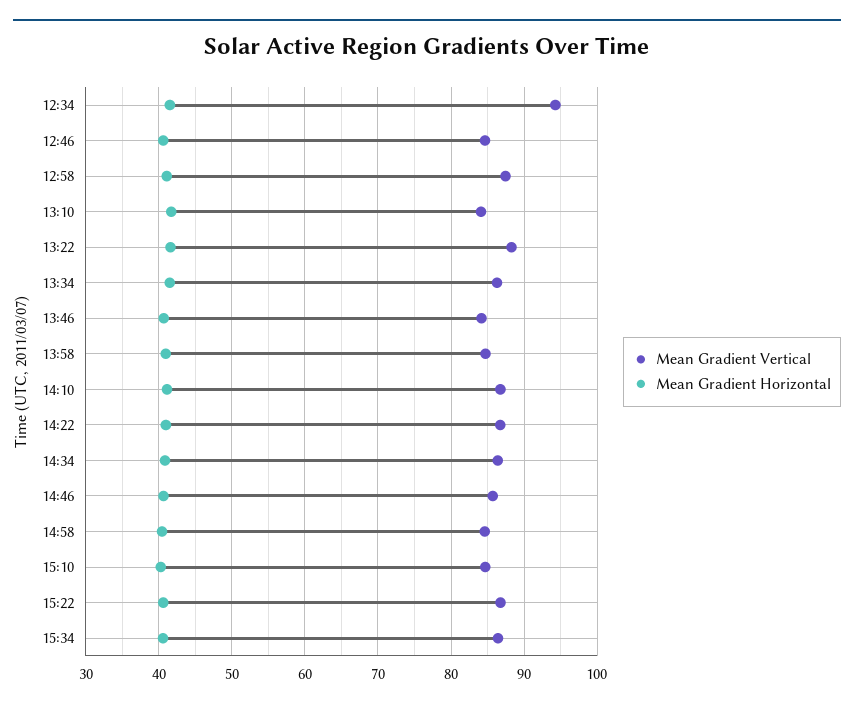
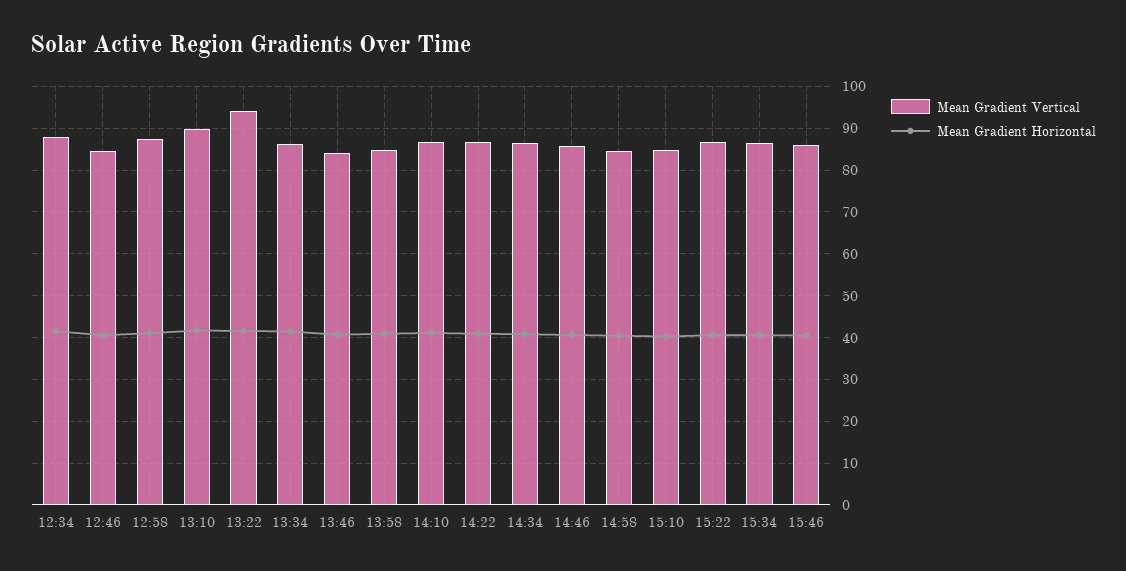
Mean Gradient Vertical, 12:34: 94 -> 88
Mean Gradient Vertical, 13:10: 84 -> 90
Mean Gradient Vertical, 13:22: 88 -> 94
Mean Gradient Vertical, 15:46: none -> 86
Mean Gradient Horizontal, 15:46: none -> 40

